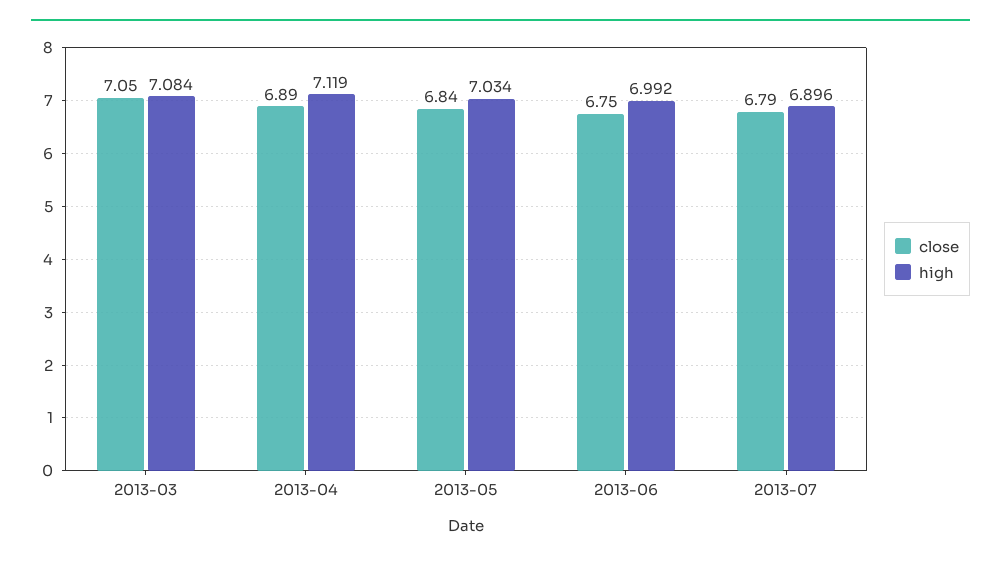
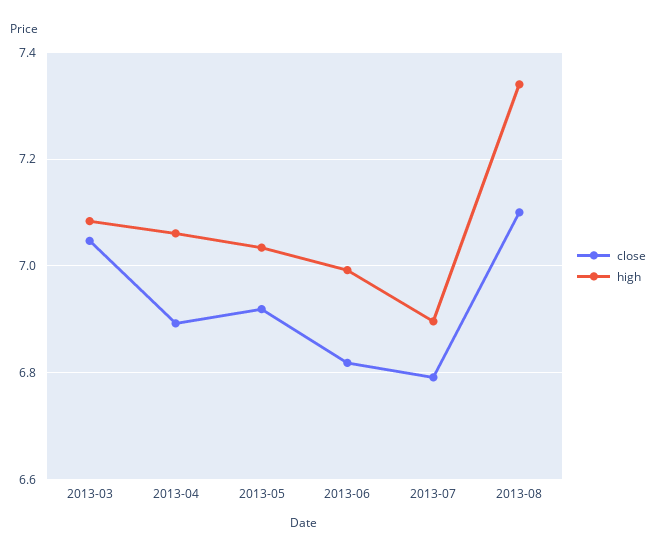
high, 2013-04: 7.119 -> 7.06
close, 2013-05: 6.84 -> 6.92
close, 2013-06: 6.75 -> 6.82
close, 2013-08: none -> 7.1
high, 2013-08: none -> 7.34

